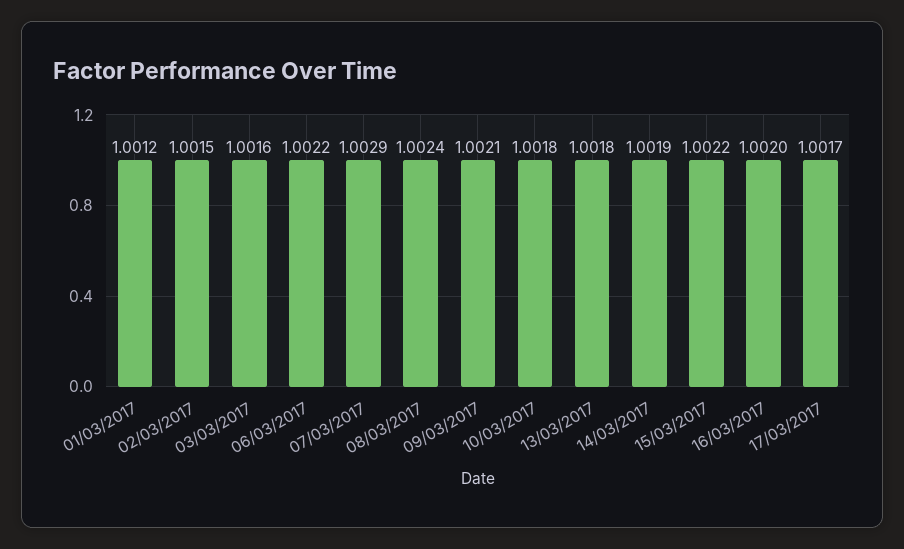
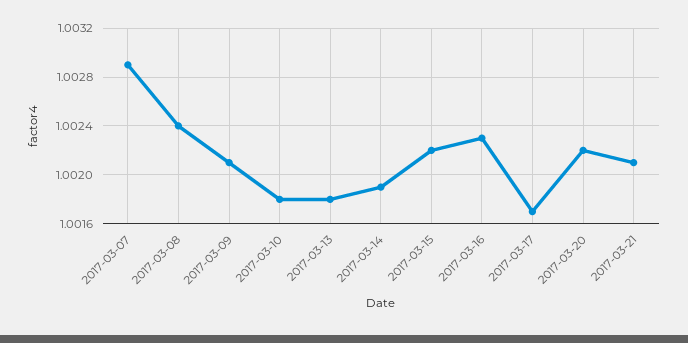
01/03/2017: 1.0012 -> none
02/03/2017: 1.0015 -> none
03/03/2017: 1.0016 -> none
06/03/2017: 1.0022 -> none
16/03/2017: 1.002 -> 1.0023
2017-03-20: none -> 1.0022
2017-03-21: none -> 1.0021

